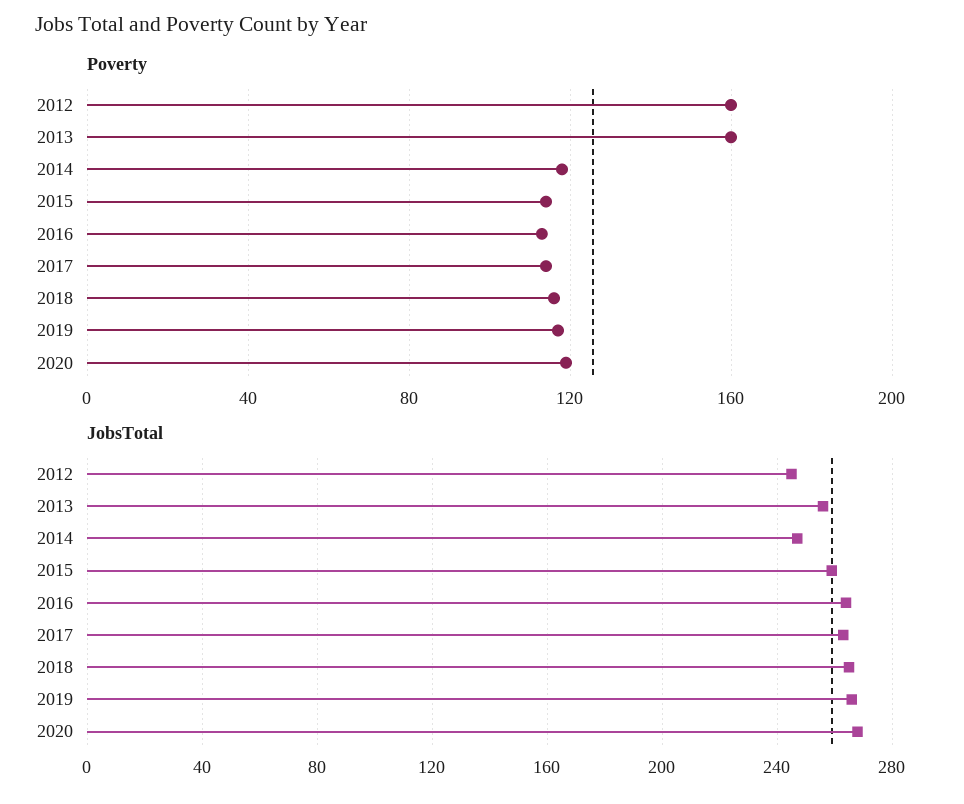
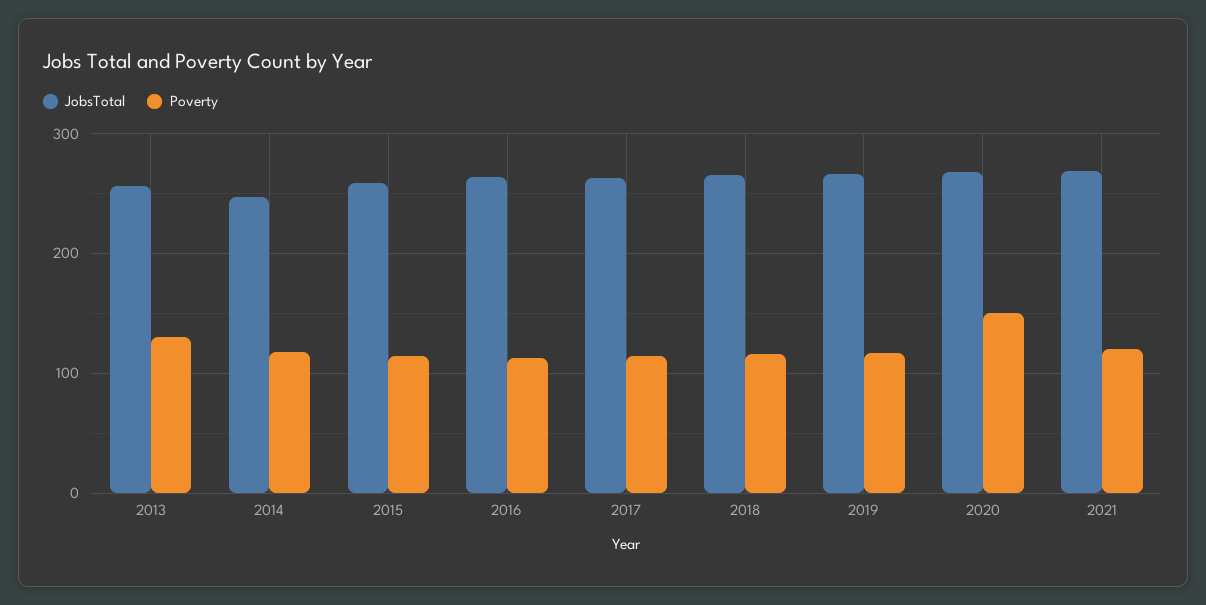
Poverty, 2012: 160 -> none
Poverty, 2013: 160 -> 130
Poverty, 2020: 120 -> 150
JobsTotal, 2012: 245 -> none
JobsTotal, 2021: none -> 270
Poverty, 2021: none -> 120

